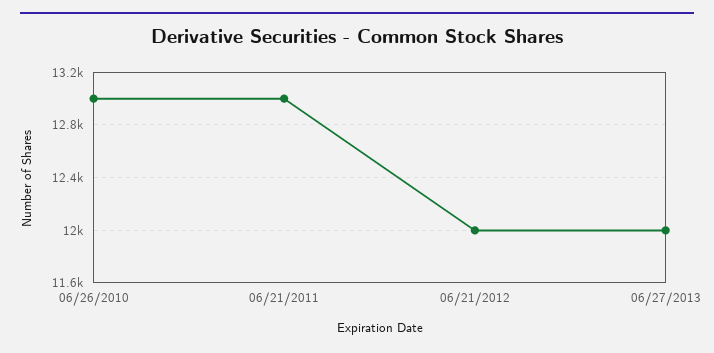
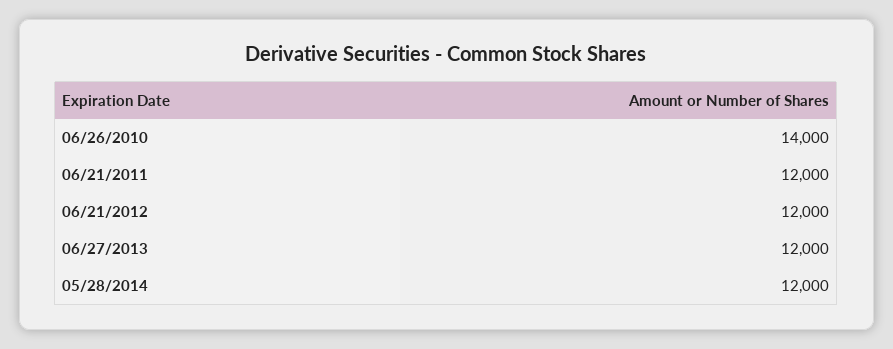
06/26/2010: 13000 -> 14000
06/21/2011: 13000 -> 12000
05/28/2014: none -> 12000

